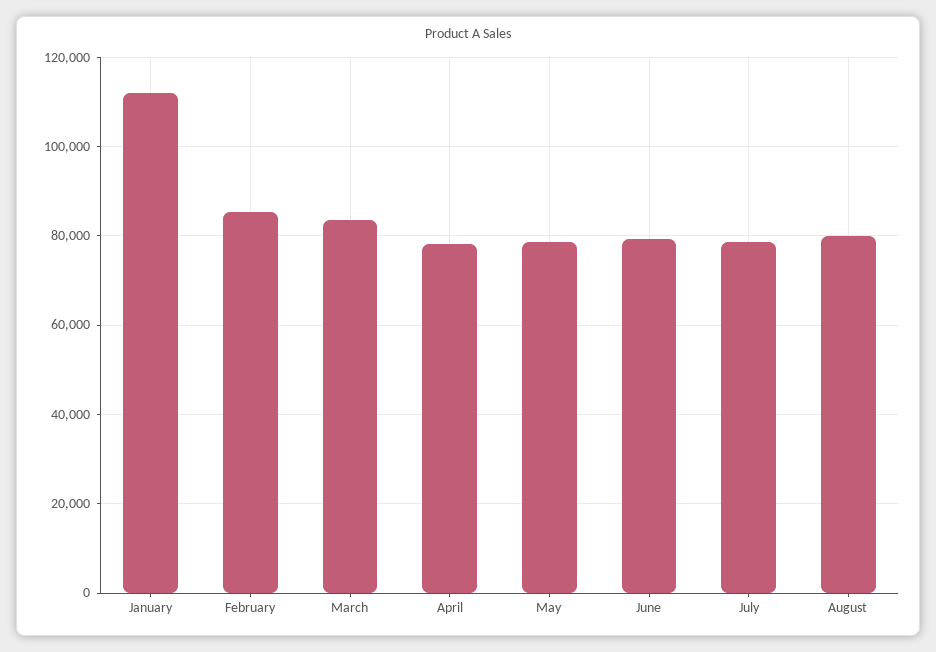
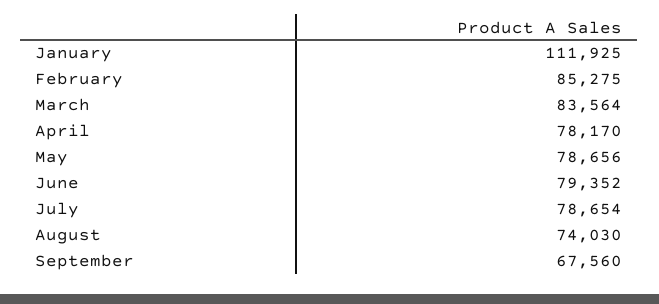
August: 80000 -> 74030
September: none -> 67560

